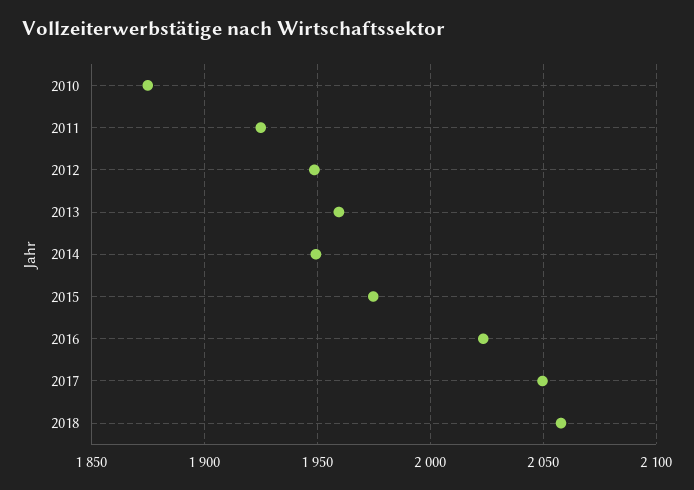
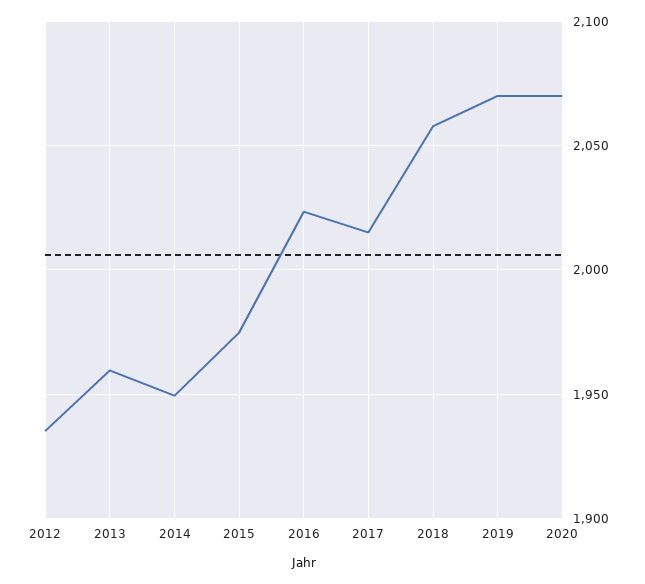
2010: 1875 -> none
2011: 1925 -> none
2012: 1950 -> 1935
2017: 2050 -> 2015
2019: none -> 2070
2020: none -> 2070

